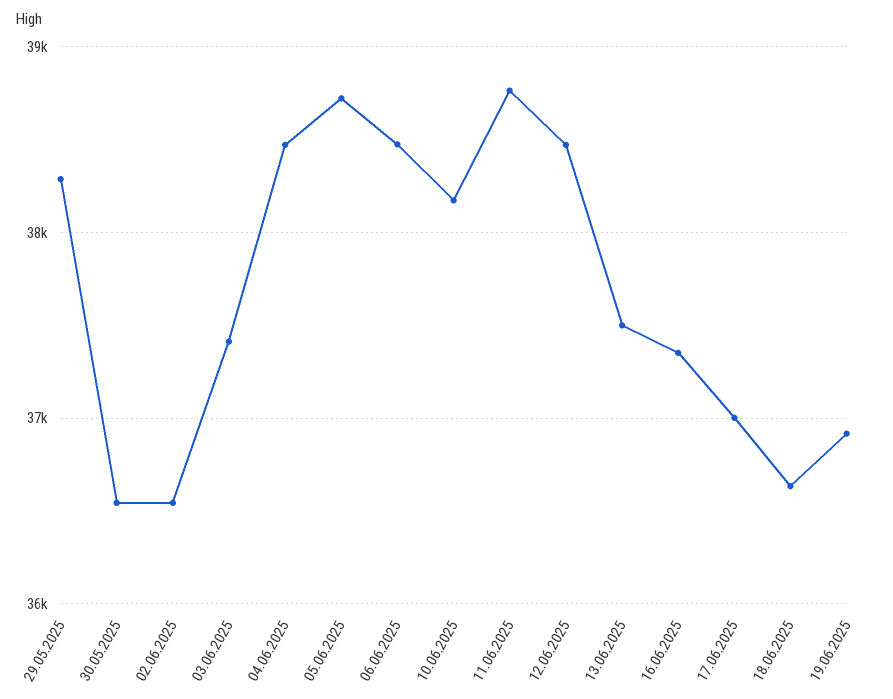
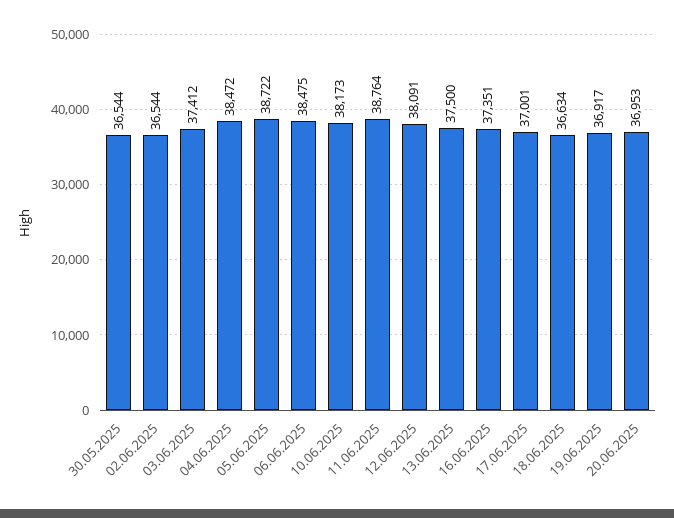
29.05.2025: 38300 -> none
12.06.2025: 38500 -> 38091
20.06.2025: none -> 36953

